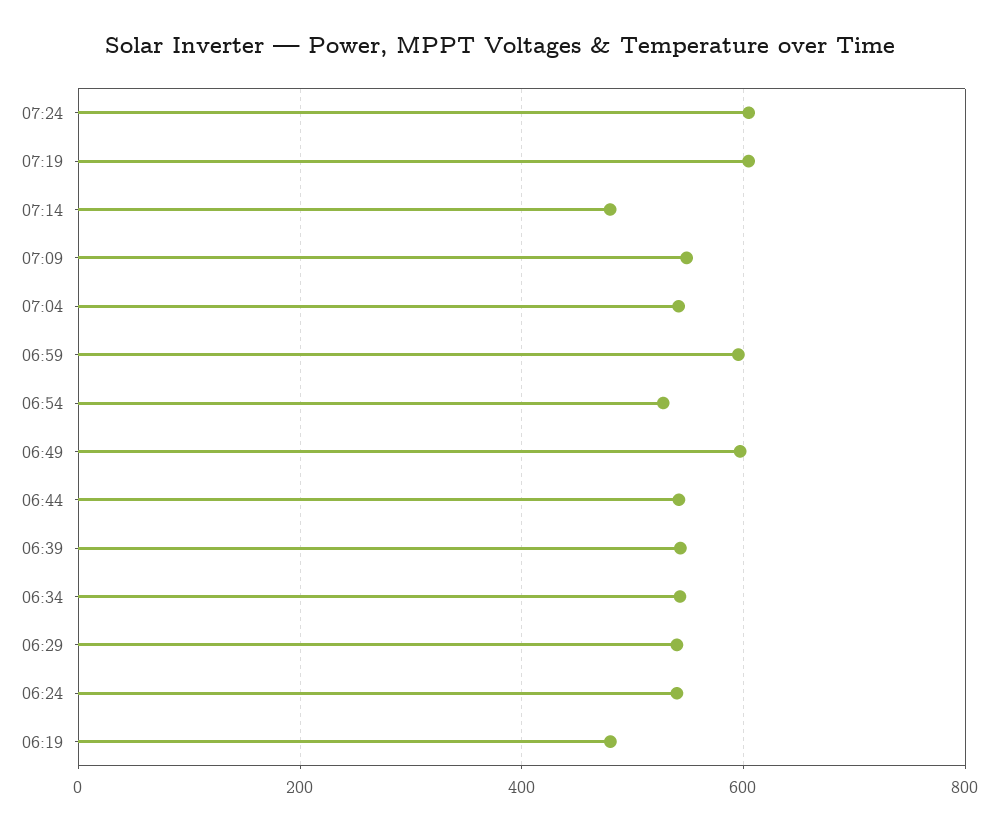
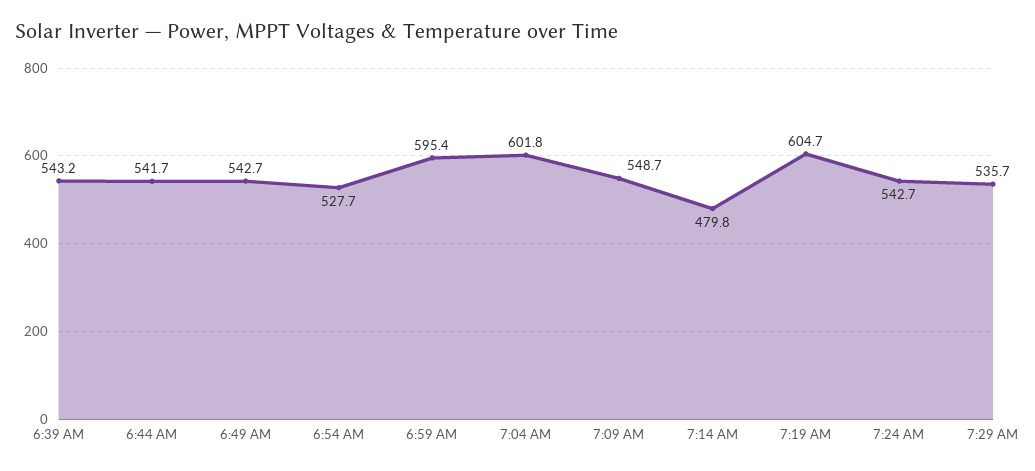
07:24: 600 -> 542.7
07:04: 540 -> 601.8
06:49: 600 -> 542.7
06:34: 540 -> none
06:29: 540 -> none
06:24: 540 -> none
06:19: 480 -> none
7:29 AM: none -> 535.7

